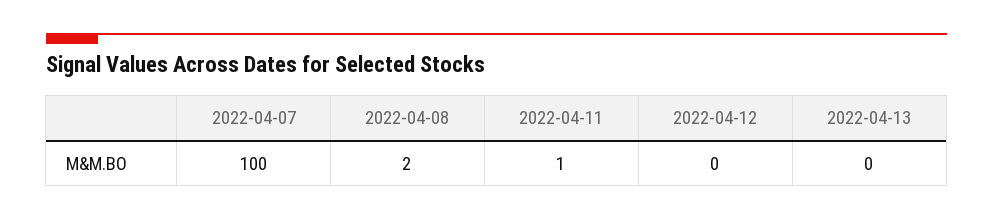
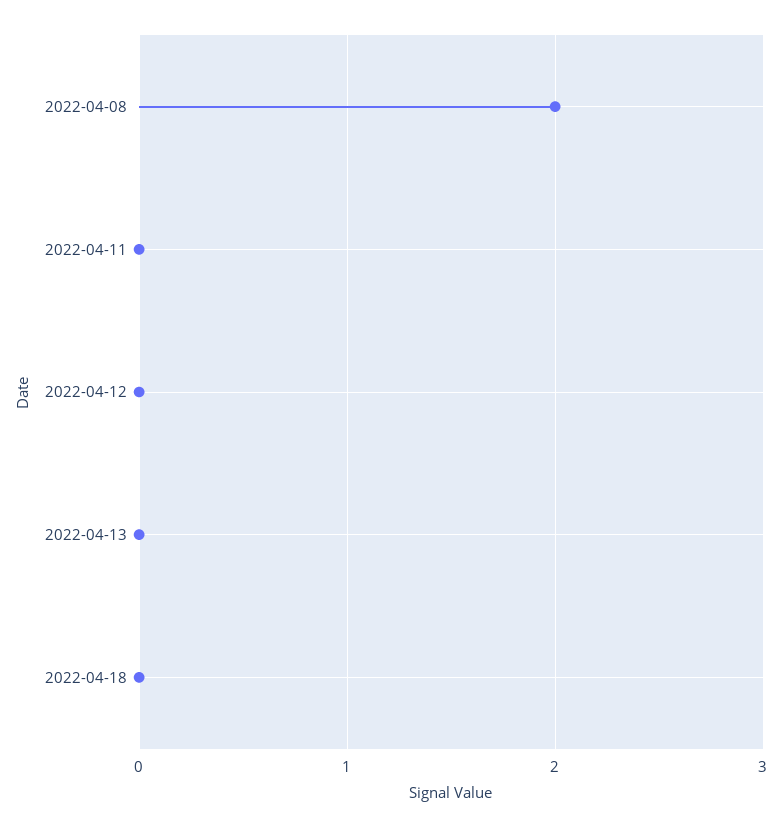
2022-04-07: 100 -> none
2022-04-11: 1 -> 0
2022-04-18: none -> 0

